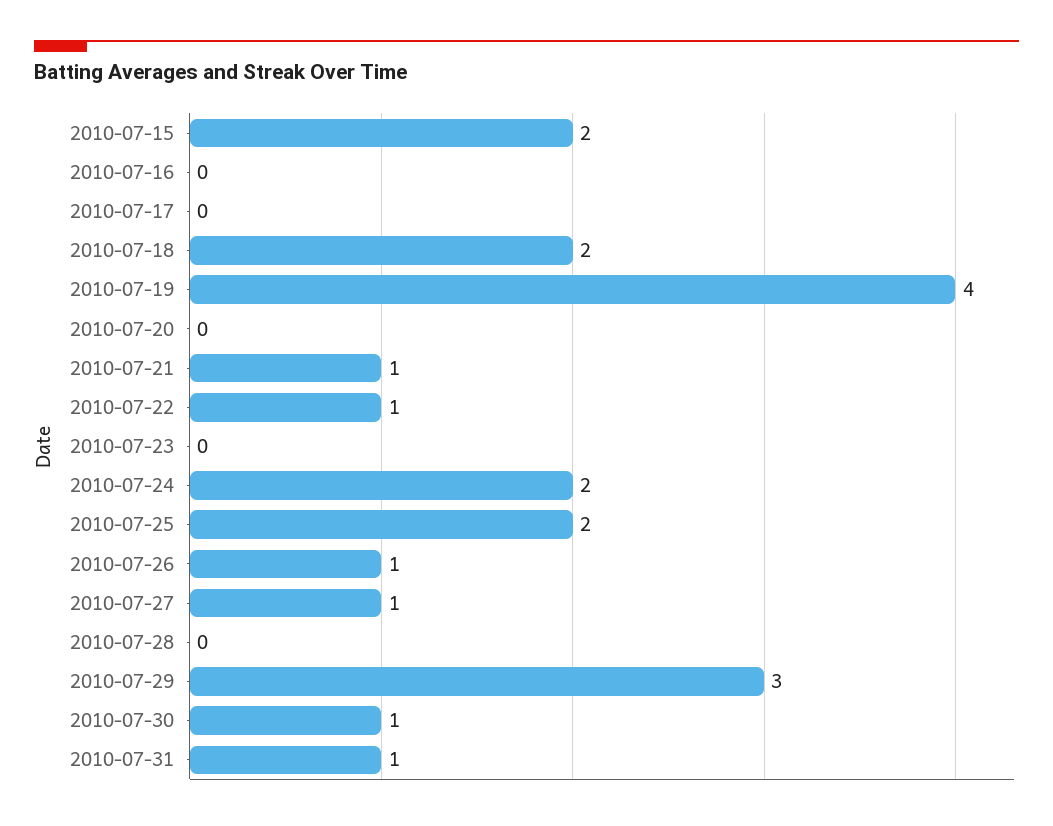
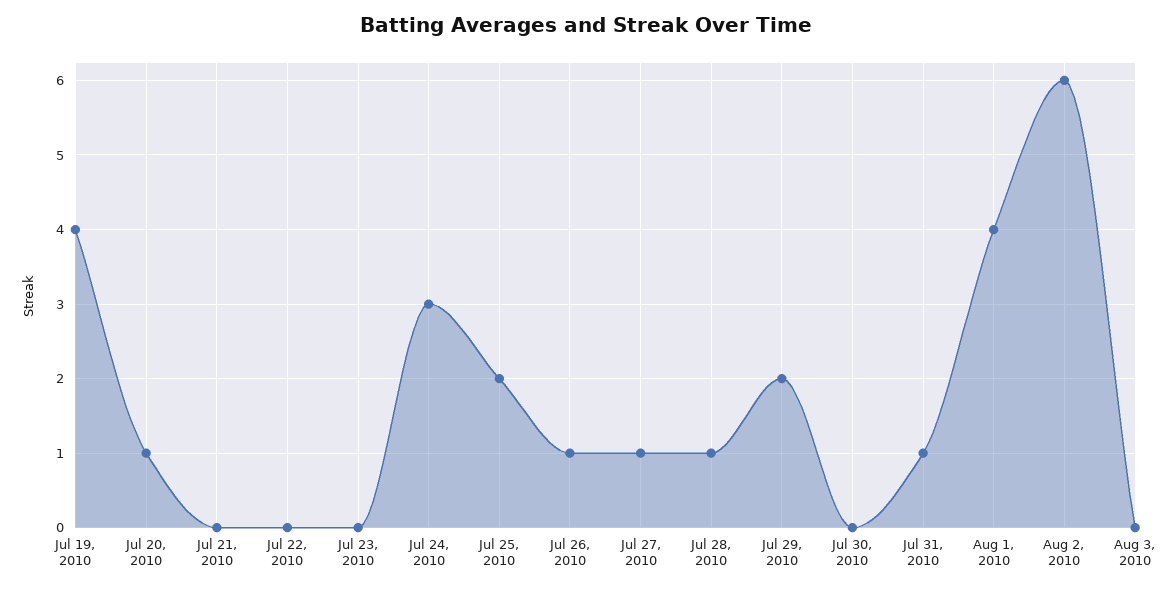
2010-07-15: 2 -> none
2010-07-16: 0 -> none
2010-07-17: 0 -> none
2010-07-18: 2 -> none
2010-07-20: 0 -> 1
2010-07-21: 1 -> 0
2010-07-22: 1 -> 0
2010-07-24: 2 -> 3
2010-07-28: 0 -> 1
2010-07-29: 3 -> 2
2010-07-30: 1 -> 0
Aug 1, 2010: none -> 4
Aug 2, 2010: none -> 6
Aug 3, 2010: none -> 0

